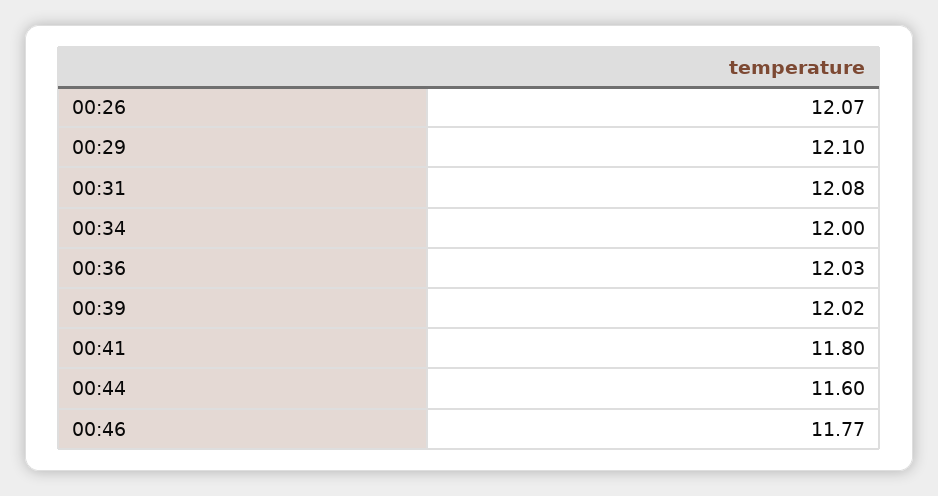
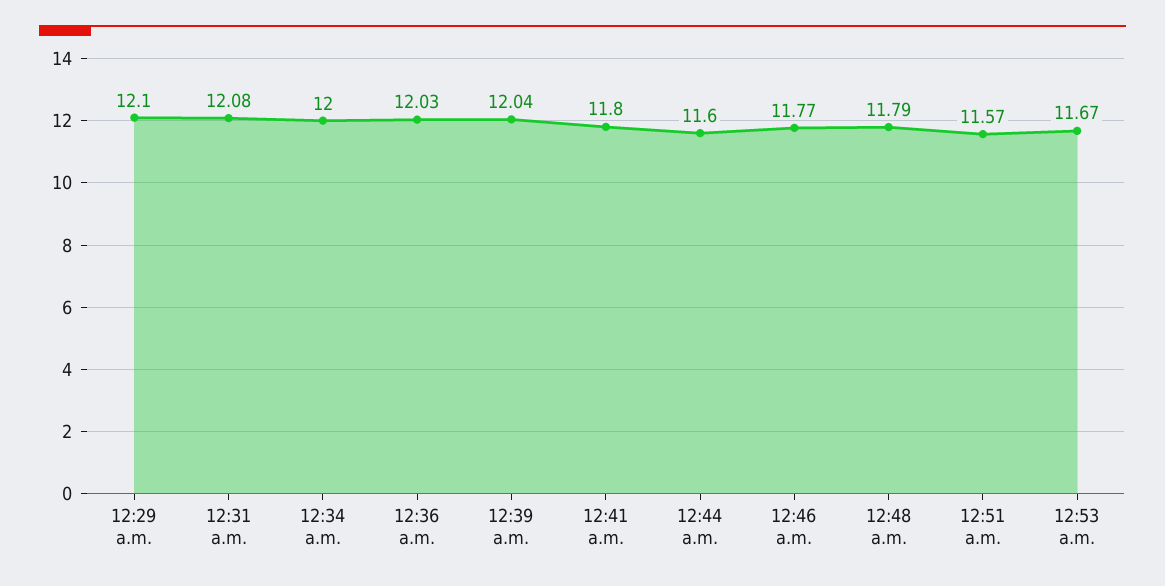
00:26: 12.07 -> none
00:39: 12.02 -> 12.04
12:48 a.m.: none -> 11.79
12:51 a.m.: none -> 11.57
12:53 a.m.: none -> 11.67

